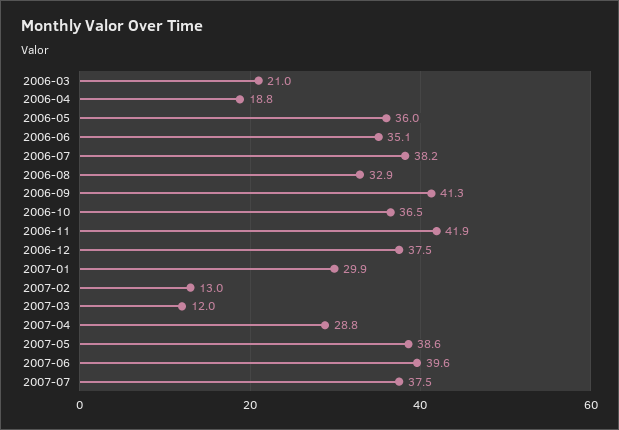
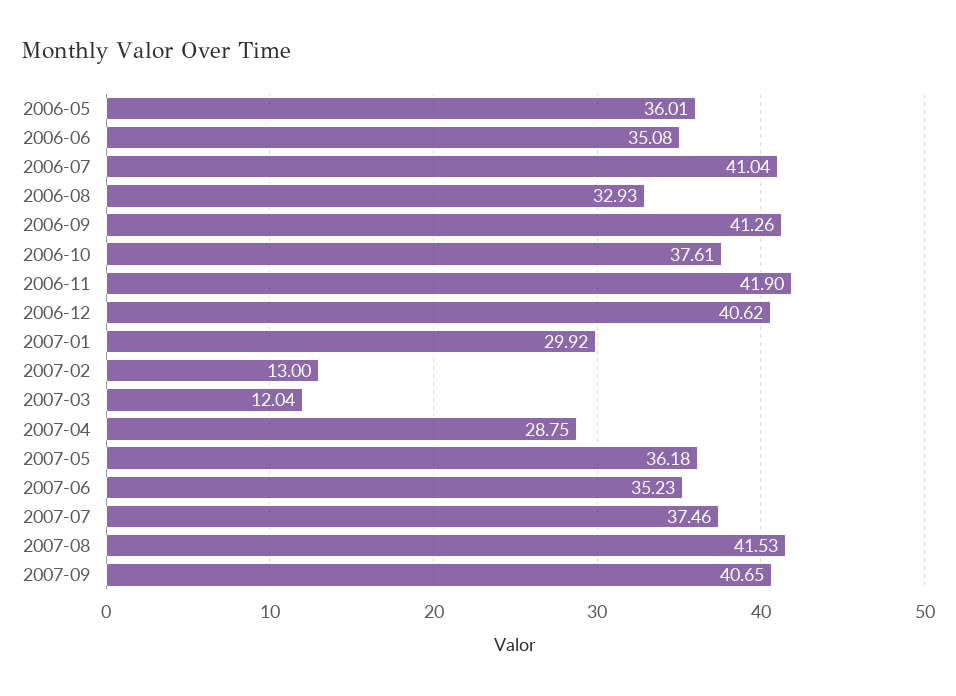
2006-03: 21 -> none
2006-04: 18.8 -> none
2006-07: 38.2 -> 41.04
2006-10: 36.5 -> 37.61
2006-12: 37.5 -> 40.62
2007-05: 38.6 -> 36.18
2007-06: 39.6 -> 35.23
2007-08: none -> 41.53
2007-09: none -> 40.65

